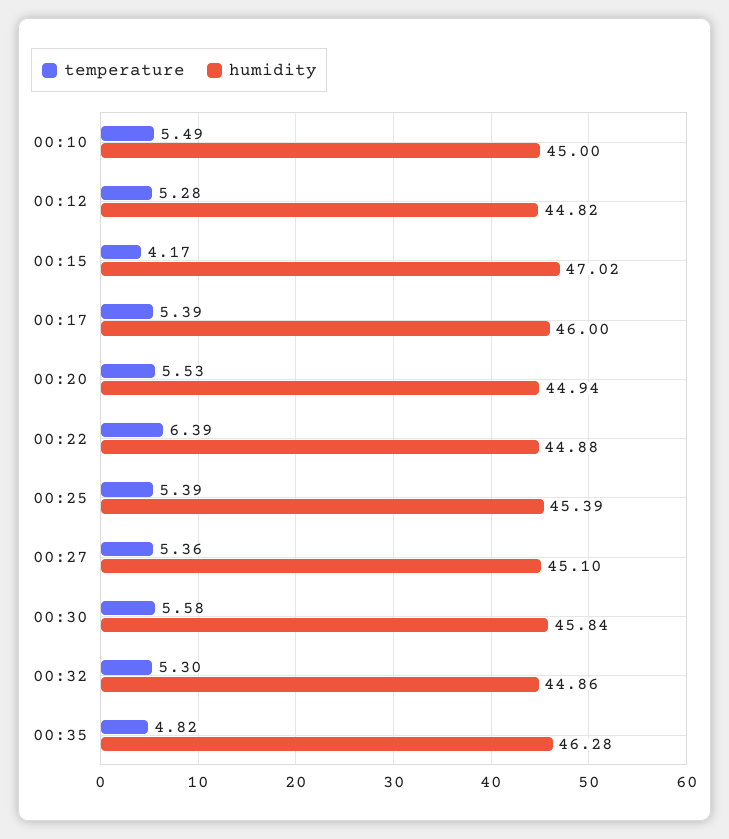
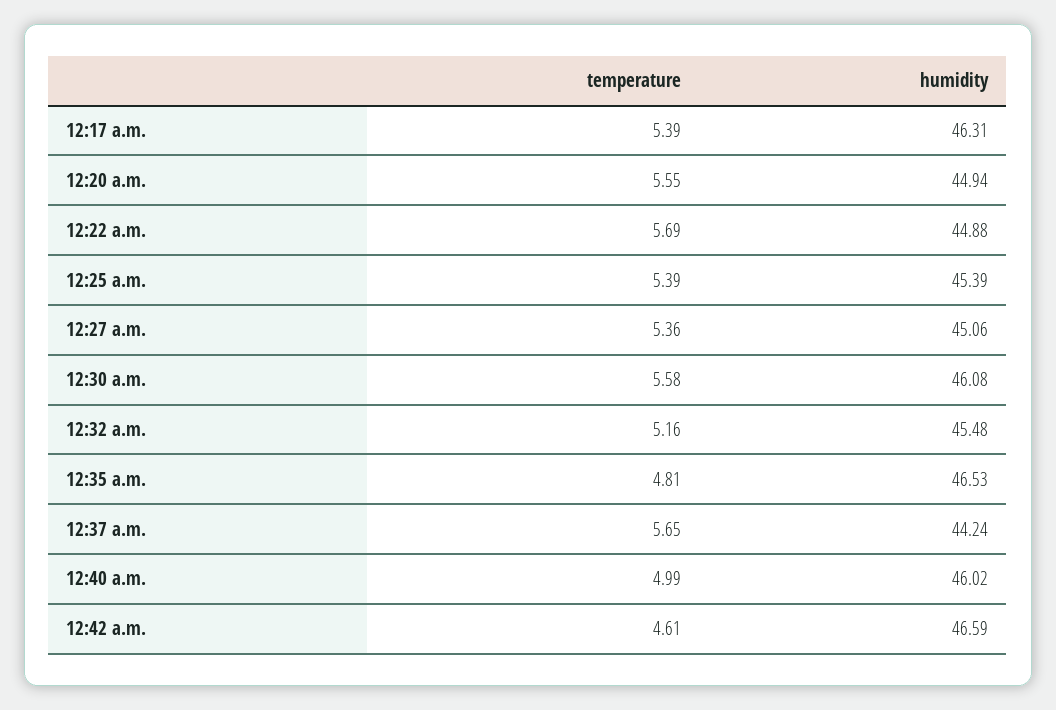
temperature, 00:10: 5.49 -> none
humidity, 00:10: 45 -> none
temperature, 00:12: 5.28 -> none
humidity, 00:12: 44.82 -> none
temperature, 00:15: 4.17 -> none
humidity, 00:15: 47.02 -> none
humidity, 00:17: 46 -> 46.31
temperature, 00:20: 5.53 -> 5.55
temperature, 00:22: 6.39 -> 5.69
humidity, 00:27: 45.1 -> 45.06
humidity, 00:30: 45.84 -> 46.08
temperature, 00:32: 5.3 -> 5.16
humidity, 00:32: 44.86 -> 45.48
temperature, 00:35: 4.82 -> 4.81
humidity, 00:35: 46.28 -> 46.53
temperature, 12:37 a.m.: none -> 5.65
humidity, 12:37 a.m.: none -> 44.24
temperature, 12:40 a.m.: none -> 4.99
humidity, 12:40 a.m.: none -> 46.02
temperature, 12:42 a.m.: none -> 4.61
humidity, 12:42 a.m.: none -> 46.59

